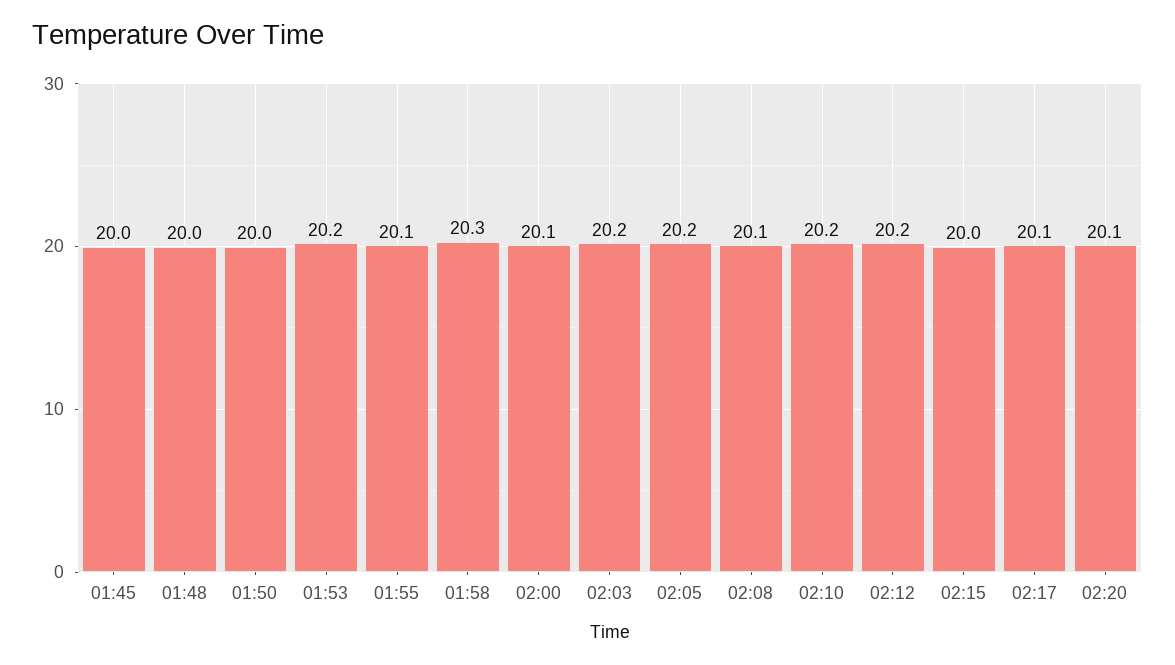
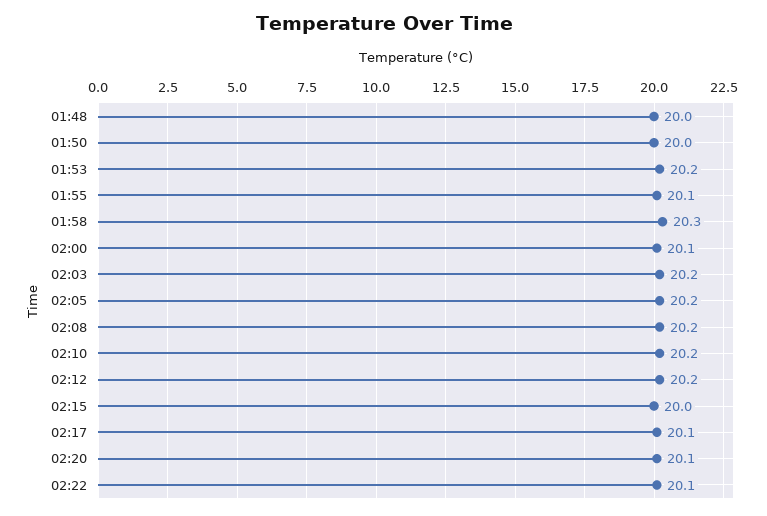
01:45: 20 -> none
02:08: 20.1 -> 20.2
02:22: none -> 20.1

